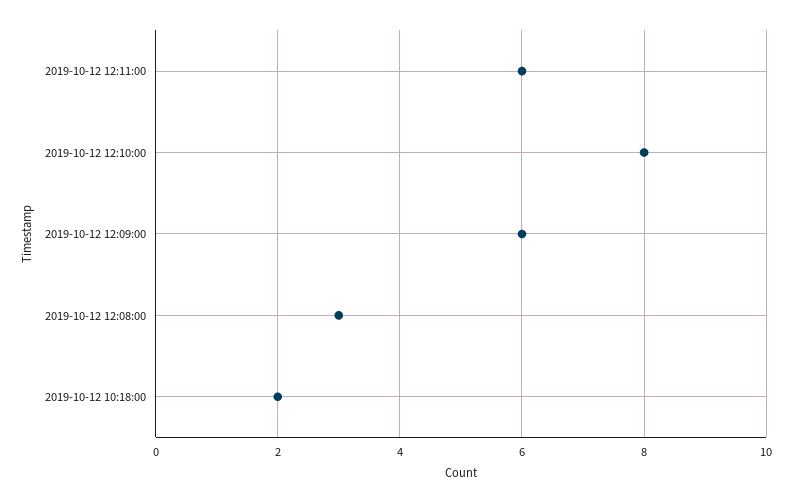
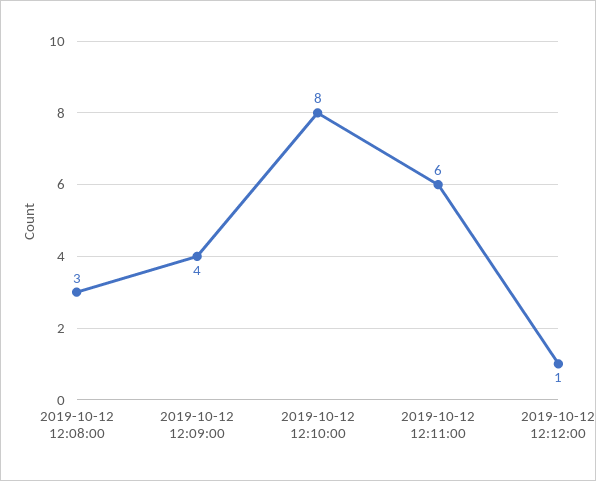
2019-10-12 12:09:00: 6 -> 4
2019-10-12 10:18:00: 2 -> none
2019-10-12 12:12:00: none -> 1

